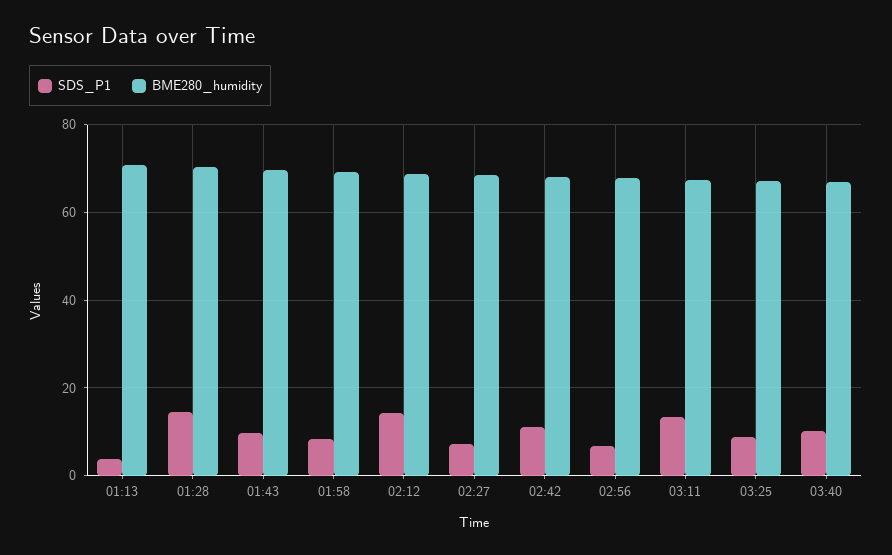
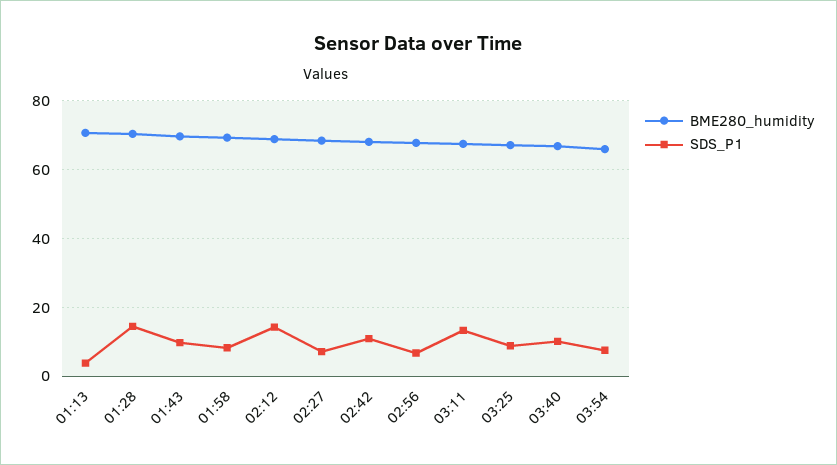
BME280_humidity, 03:54: none -> 66
SDS_P1, 03:54: none -> 8

